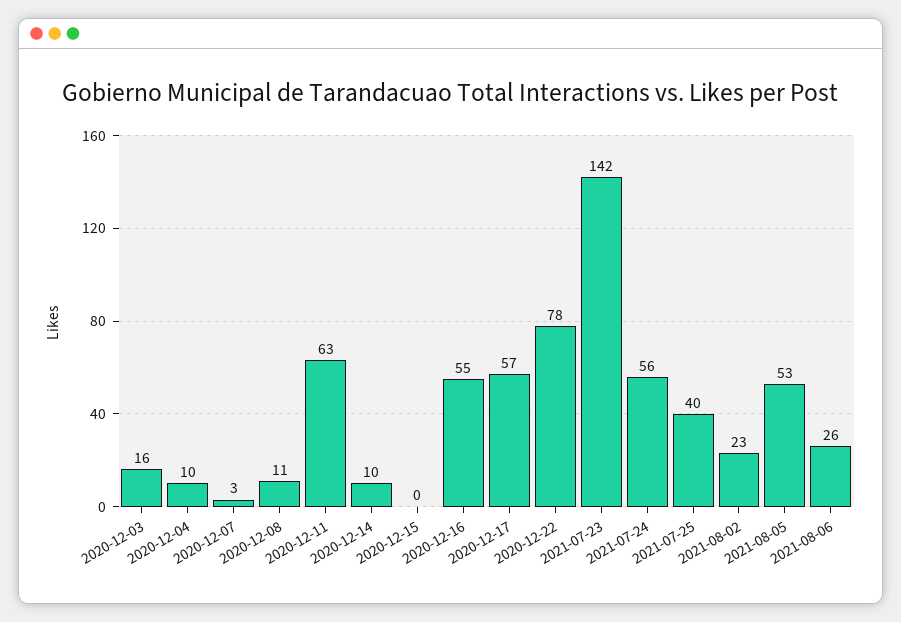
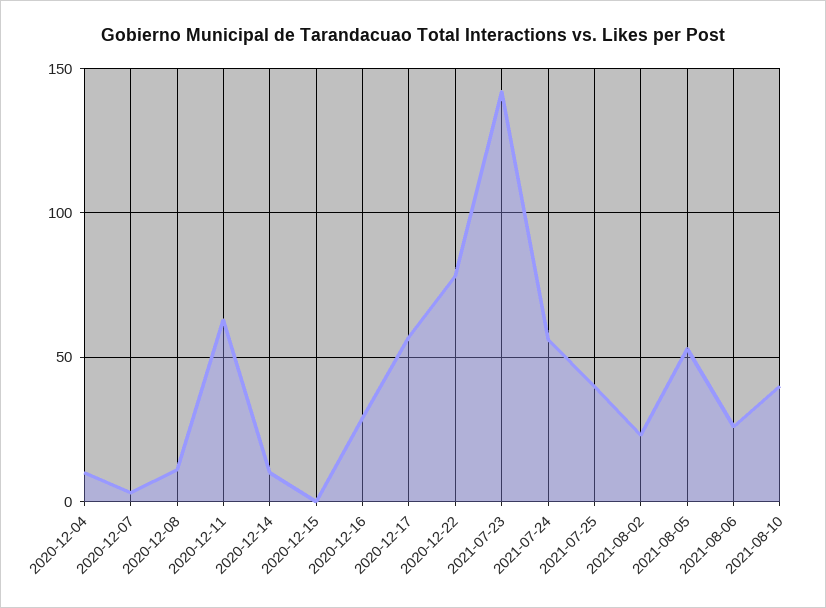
2020-12-03: 16 -> none
2020-12-16: 55 -> 30
2021-08-10: none -> 40

